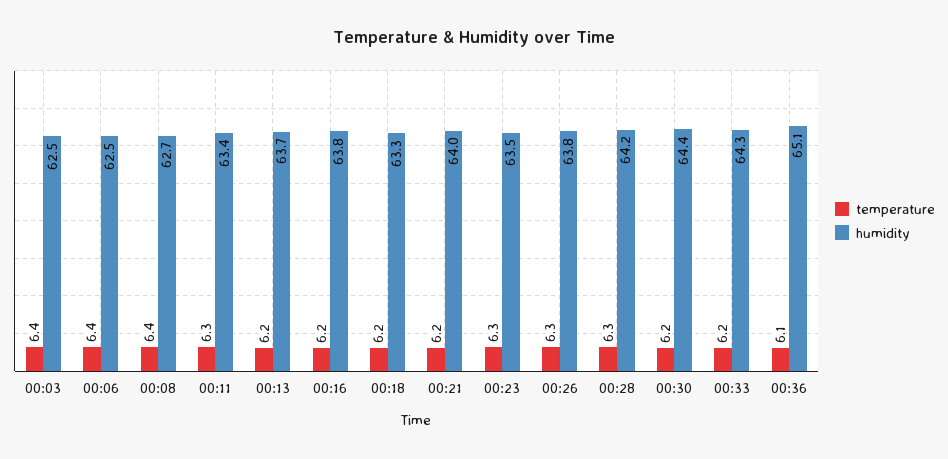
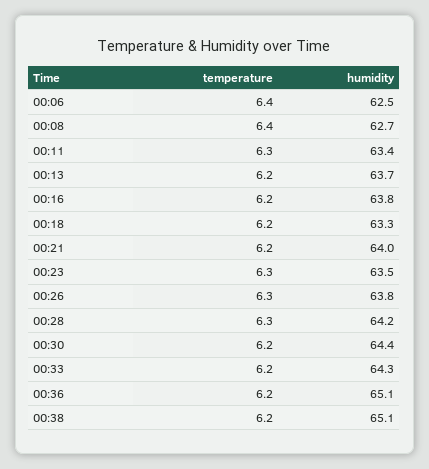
temperature, 00:03: 6.4 -> none
humidity, 00:03: 62.5 -> none
temperature, 00:36: 6.1 -> 6.2
temperature, 00:38: none -> 6.2
humidity, 00:38: none -> 65.1

